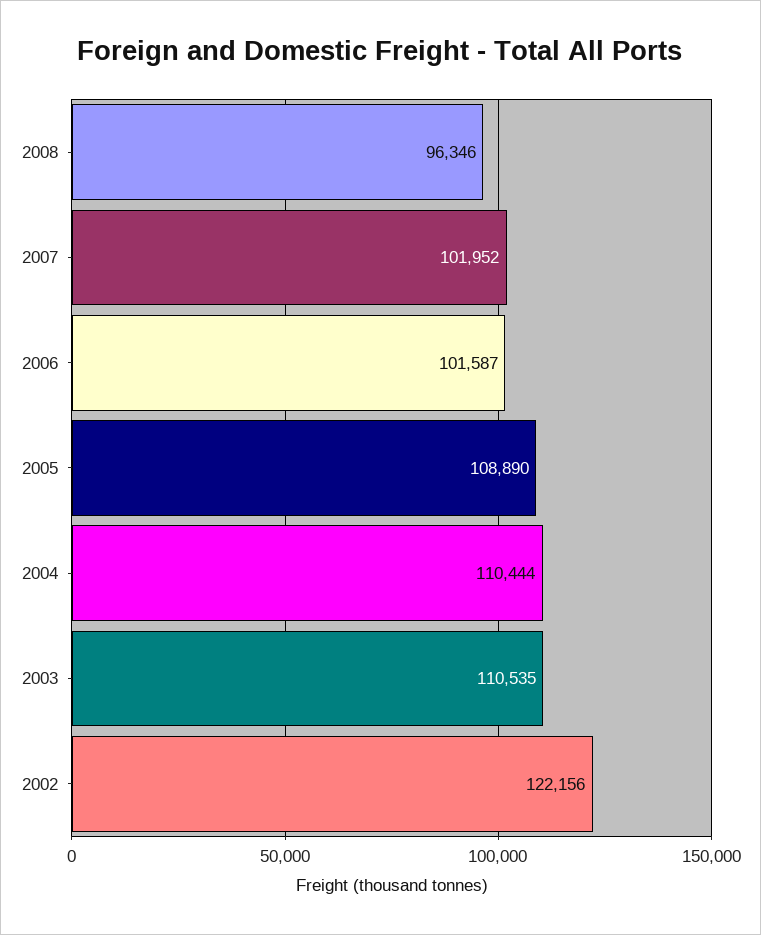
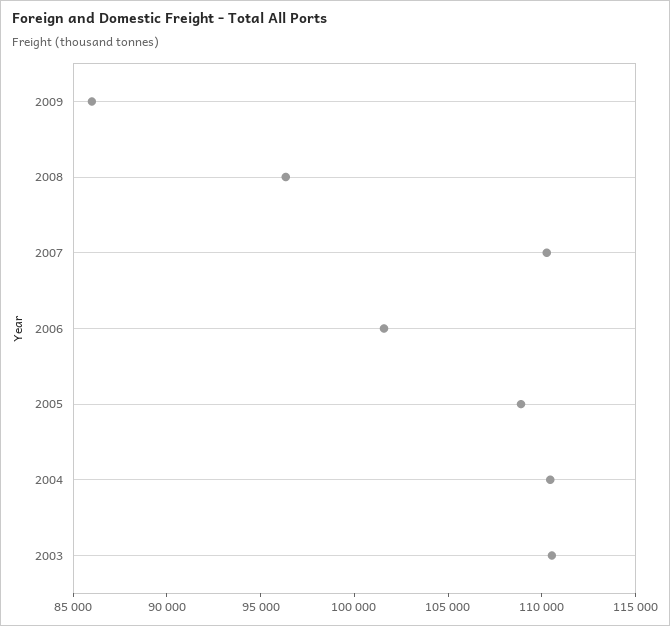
2007: 101952 -> 110000
2002: 122156 -> none
2009: none -> 86000

